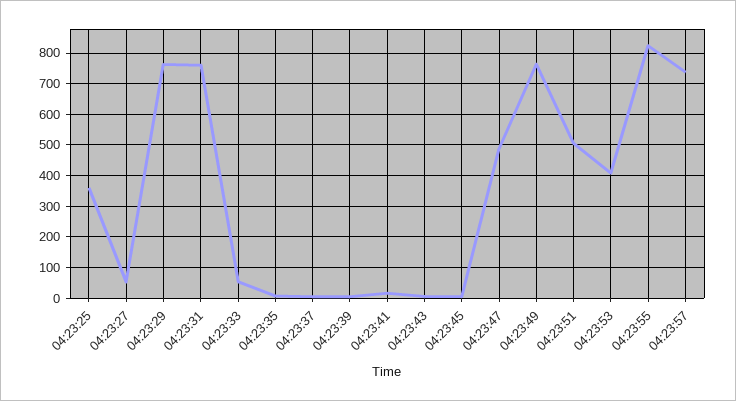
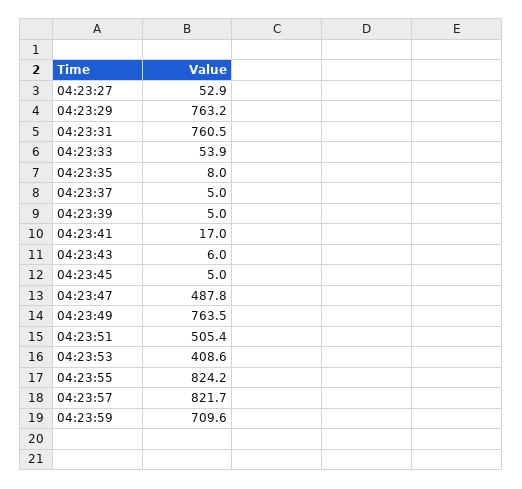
04:23:25: 360 -> none
04:23:57: 740 -> 821.7
04:23:59: none -> 709.6

